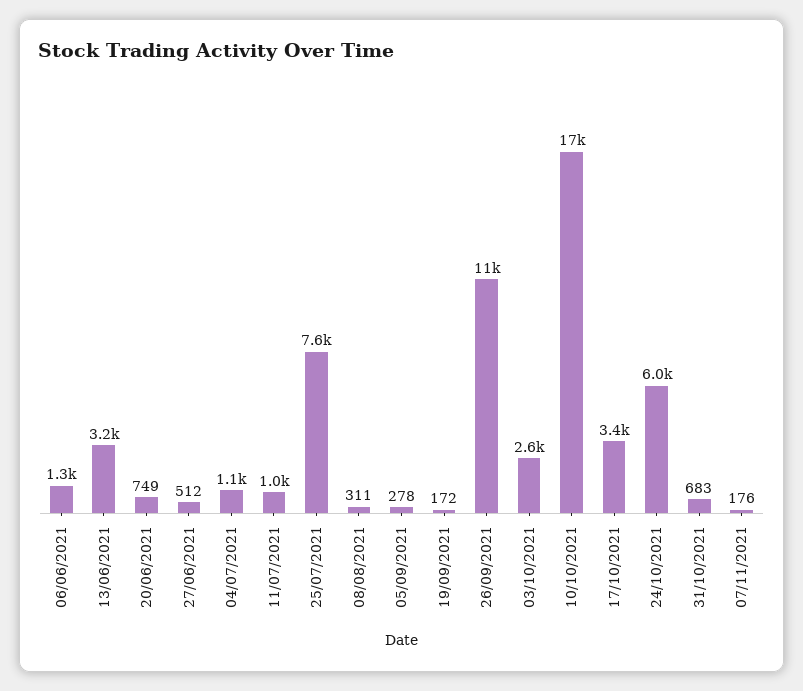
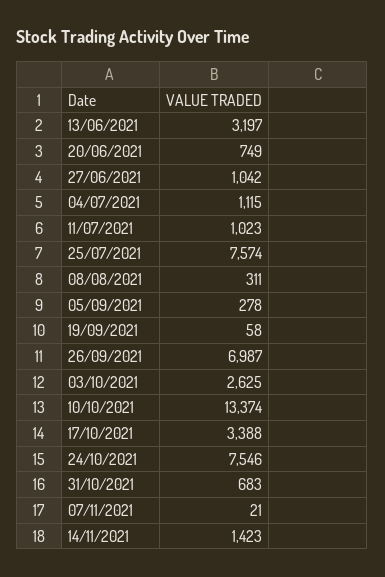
06/06/2021: 1300 -> none
27/06/2021: 512 -> 1042
19/09/2021: 172 -> 58
26/09/2021: 11000 -> 6987
10/10/2021: 17000 -> 13374
24/10/2021: 6000 -> 7546
07/11/2021: 176 -> 21
14/11/2021: none -> 1423

